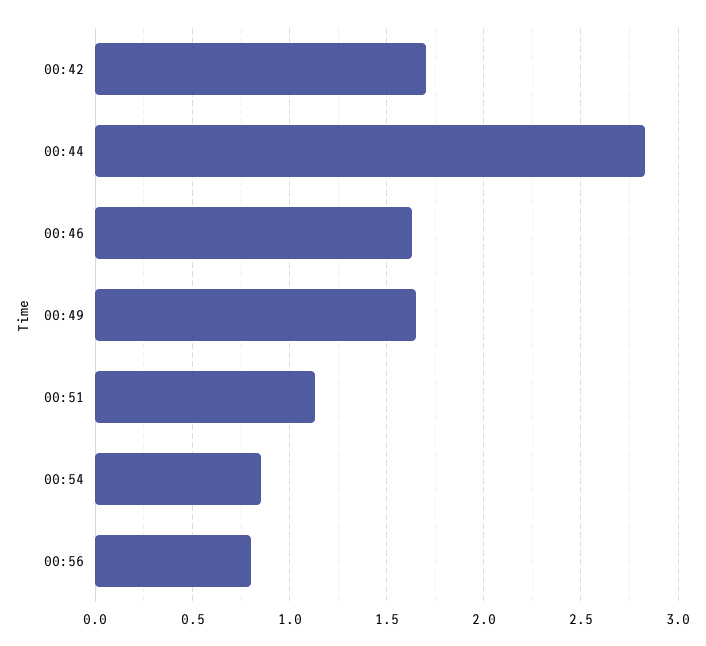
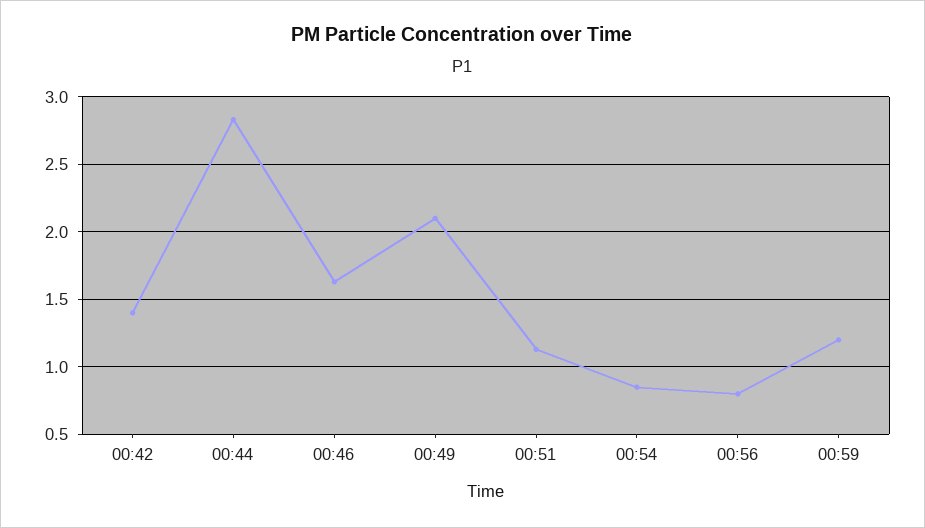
00:42: 1.7 -> 1.4
00:49: 1.65 -> 2.1
00:59: none -> 1.2

